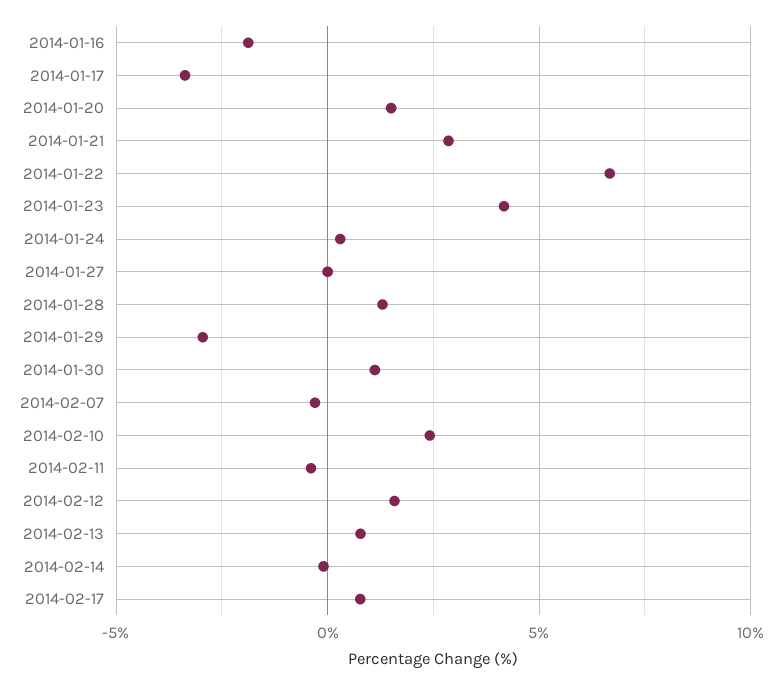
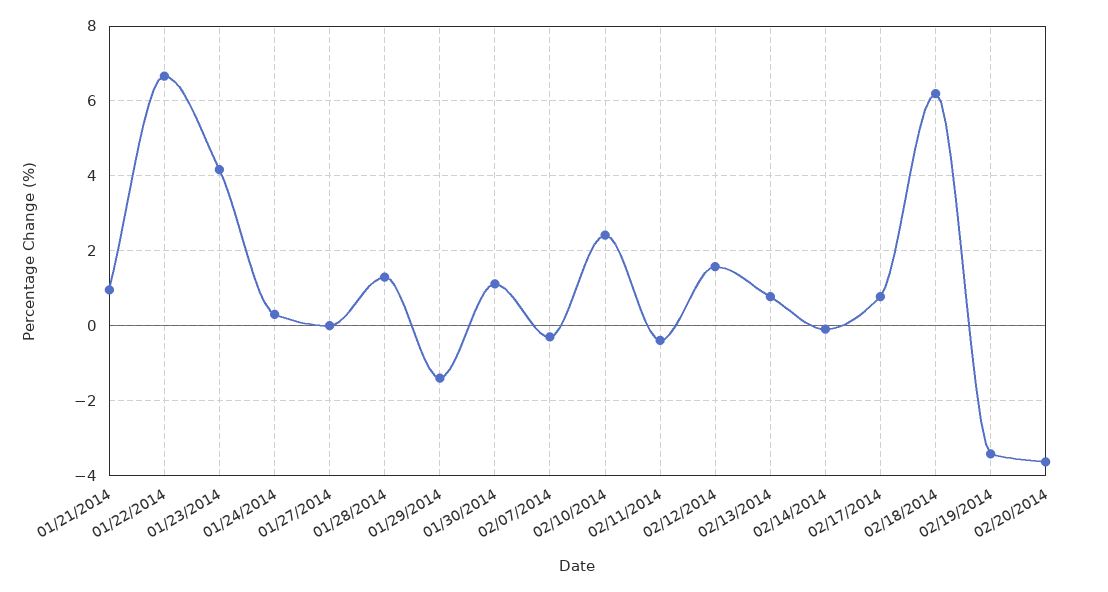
2014-01-16: -2 -> none
2014-01-17: -3.5 -> none
2014-01-20: 1.5 -> none
2014-01-21: 3 -> 1
2014-01-29: -3 -> -1.4
02/18/2014: none -> 6.2
02/19/2014: none -> -3.4
02/20/2014: none -> -3.6

